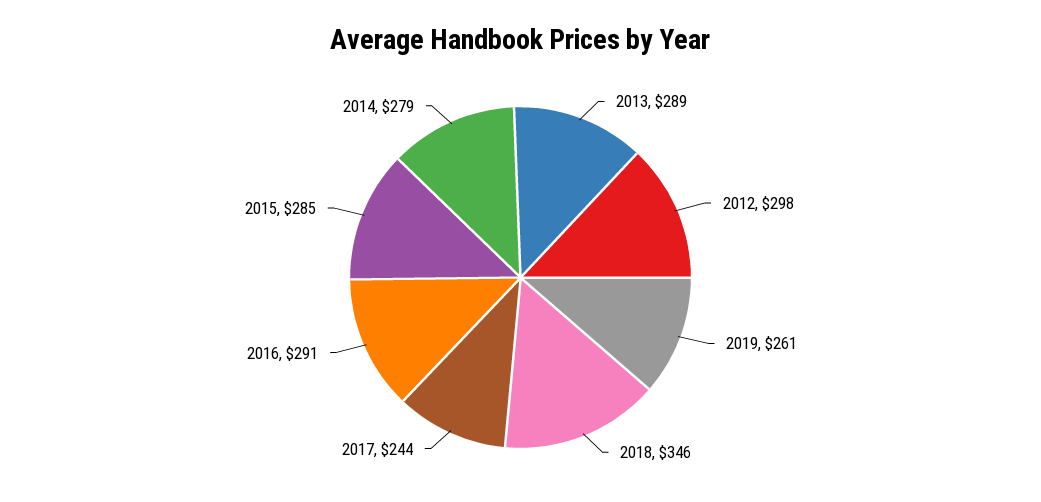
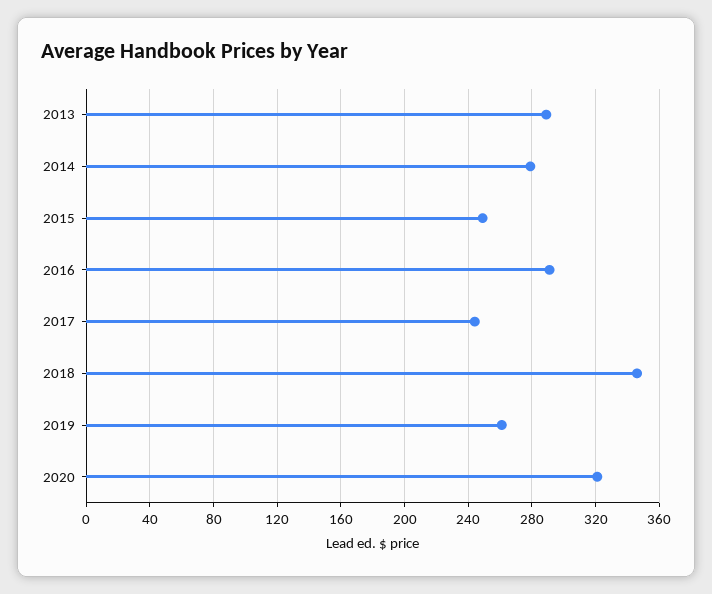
2012: 298 -> none
2015: 285 -> 250
2020: none -> 320

